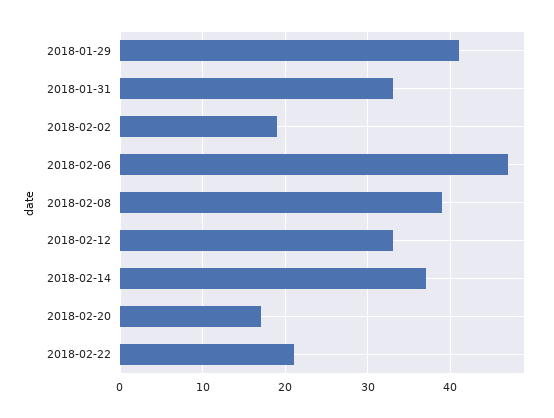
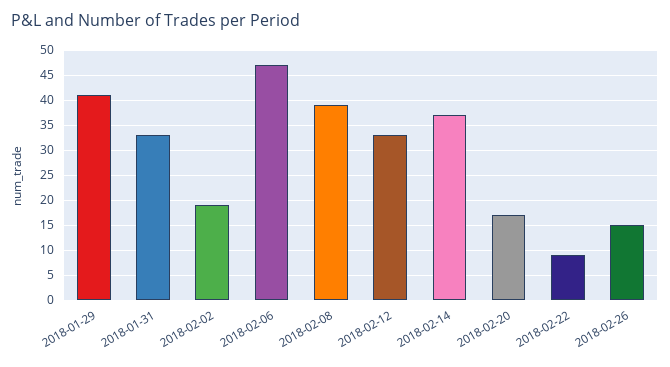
2018-02-22: 21 -> 10
2018-02-26: none -> 15

